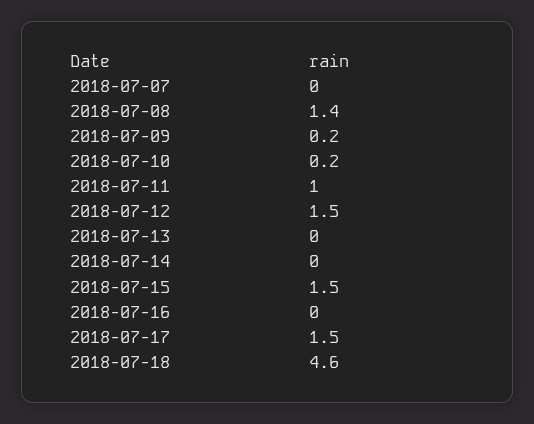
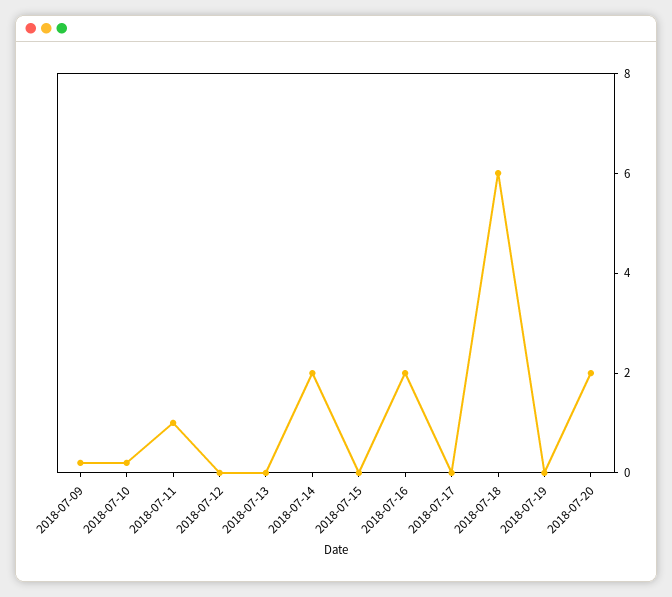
2018-07-07: 0 -> none
2018-07-08: 1.4 -> none
2018-07-12: 1.5 -> 0
2018-07-14: 0 -> 2
2018-07-15: 1.5 -> 0
2018-07-16: 0 -> 2
2018-07-17: 1.5 -> 0
2018-07-18: 4.6 -> 6
2018-07-19: none -> 0
2018-07-20: none -> 2

